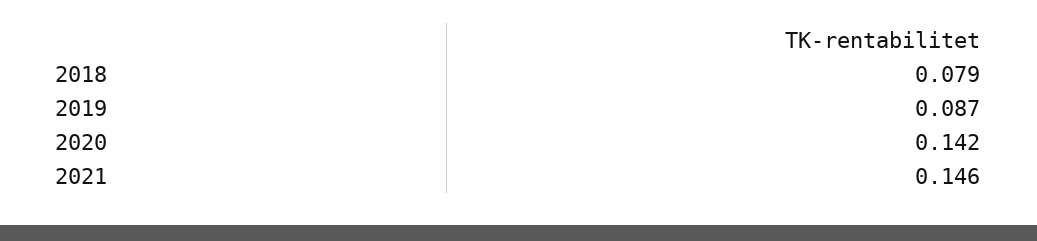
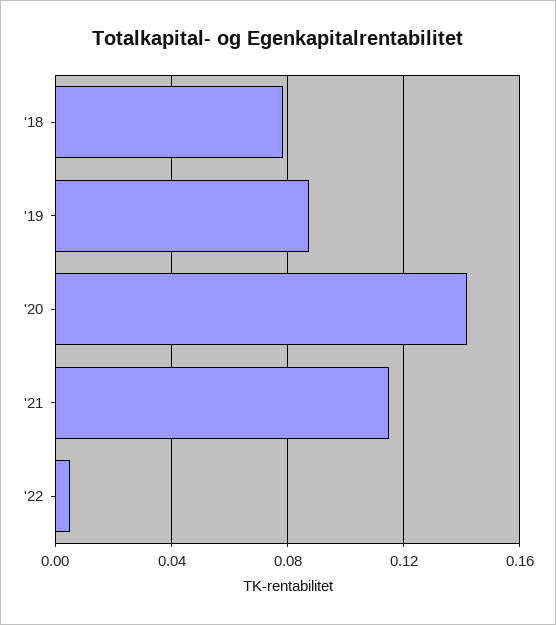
2021: 0.146 -> 0.115
'22: none -> 0.005

